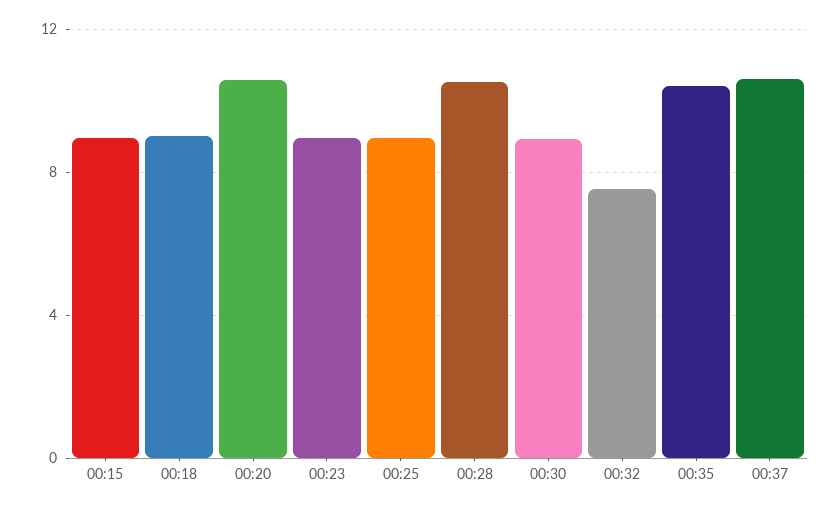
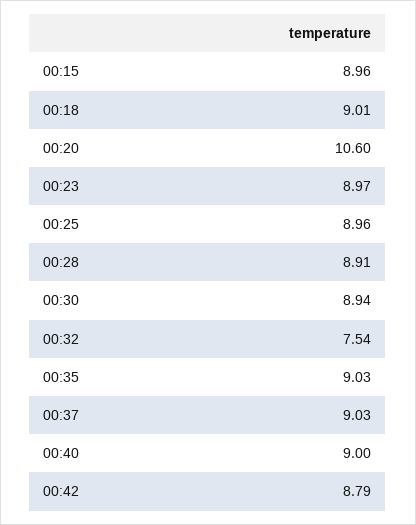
00:28: 10.5 -> 8.91
00:35: 10.5 -> 9.03
00:37: 10.5 -> 9.03
00:40: none -> 9
00:42: none -> 8.79

